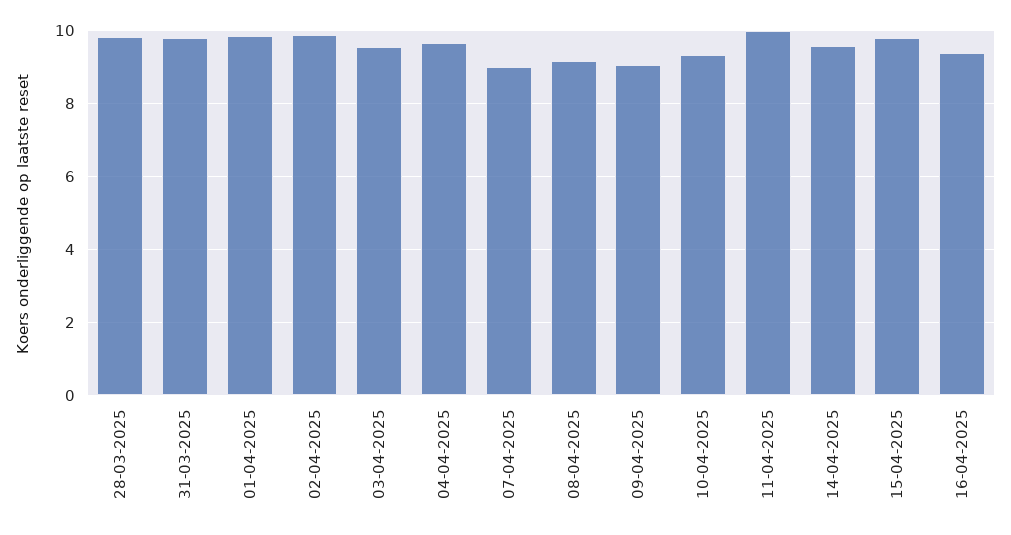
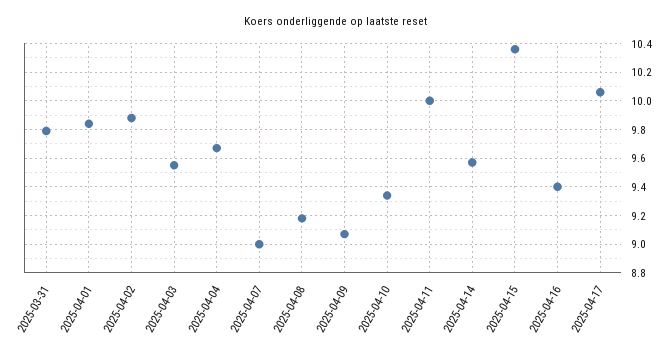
28-03-2025: 9.8 -> none
15-04-2025: 9.8 -> 10.35
2025-04-17: none -> 10.05

